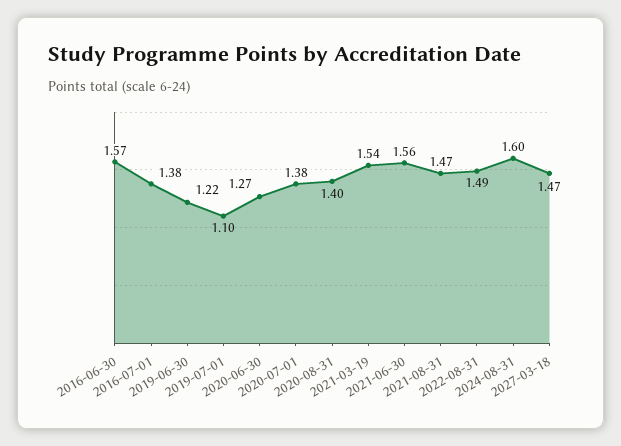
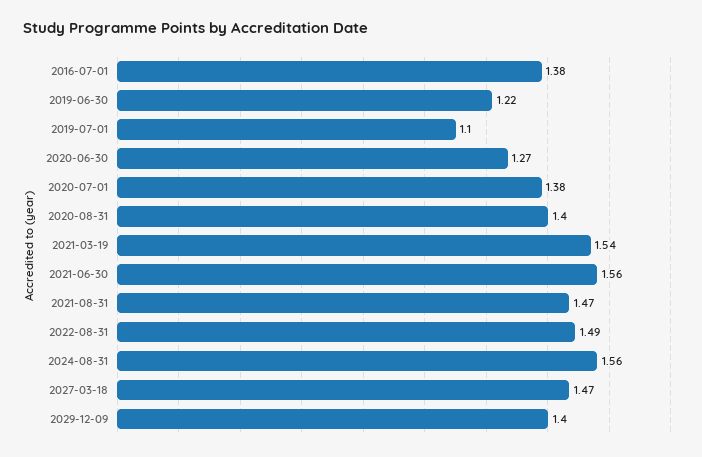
2016-06-30: 1.57 -> none
2024-08-31: 1.6 -> 1.56
2029-12-09: none -> 1.4

